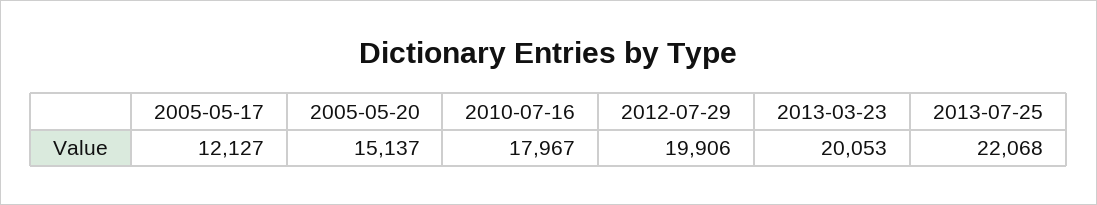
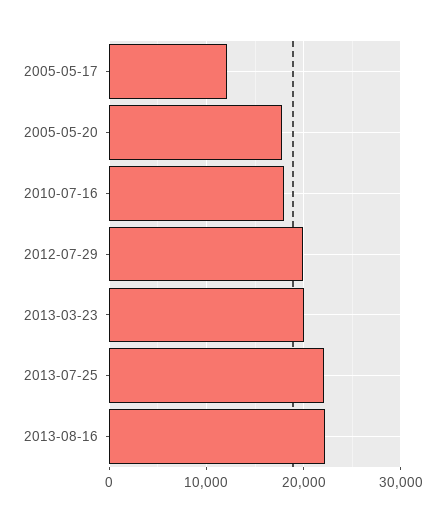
2005-05-20: 15137 -> 18000
2013-08-16: none -> 22000

